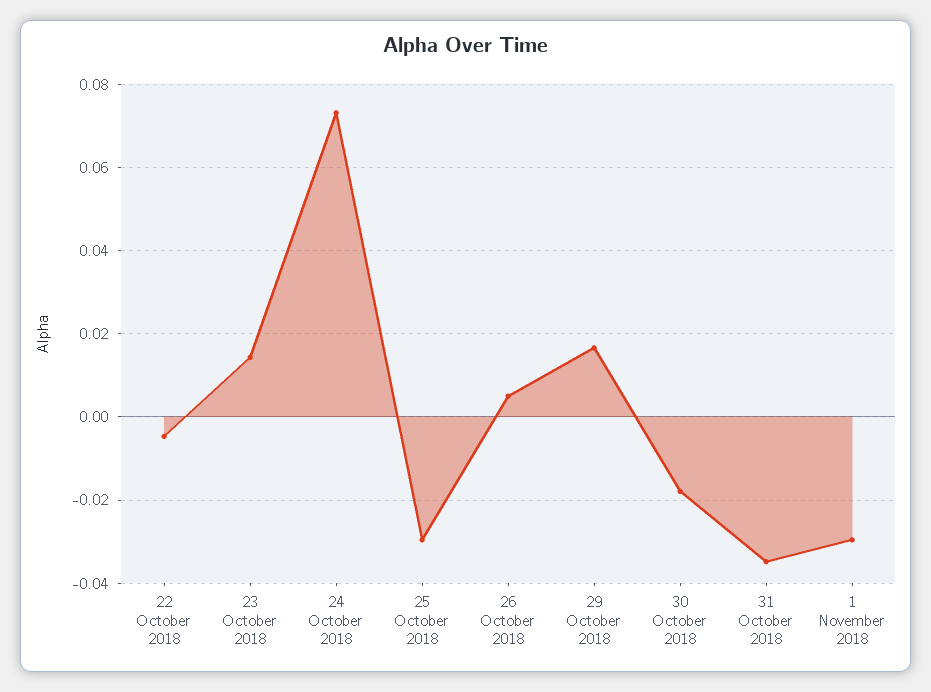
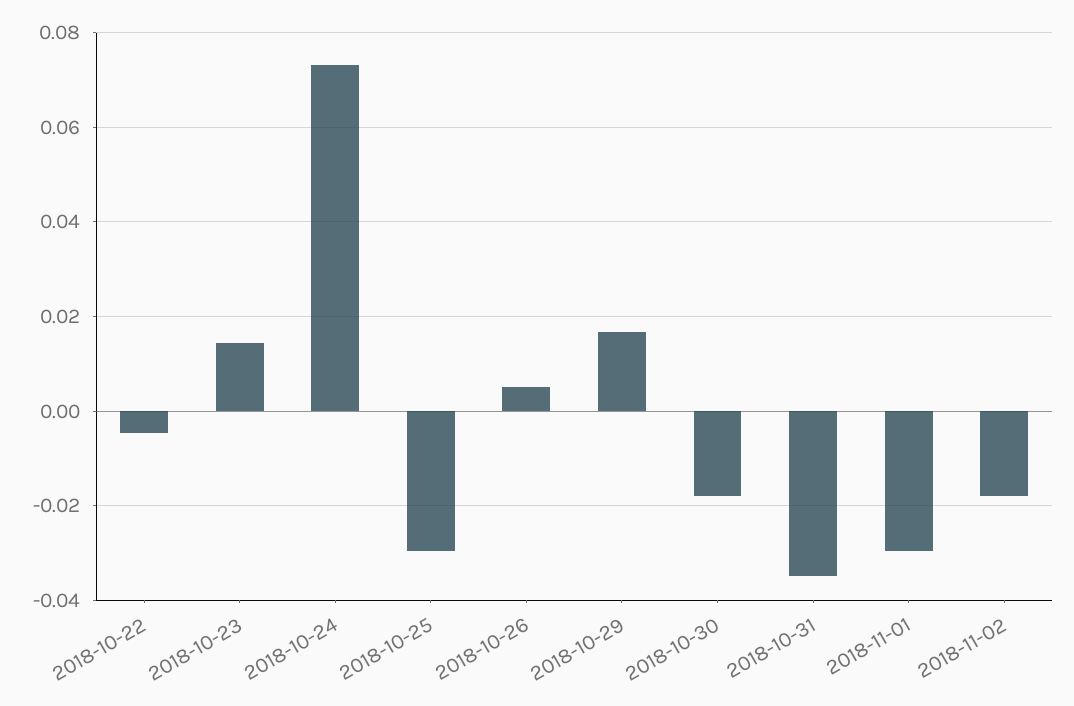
2018-11-02: none -> -0.018

